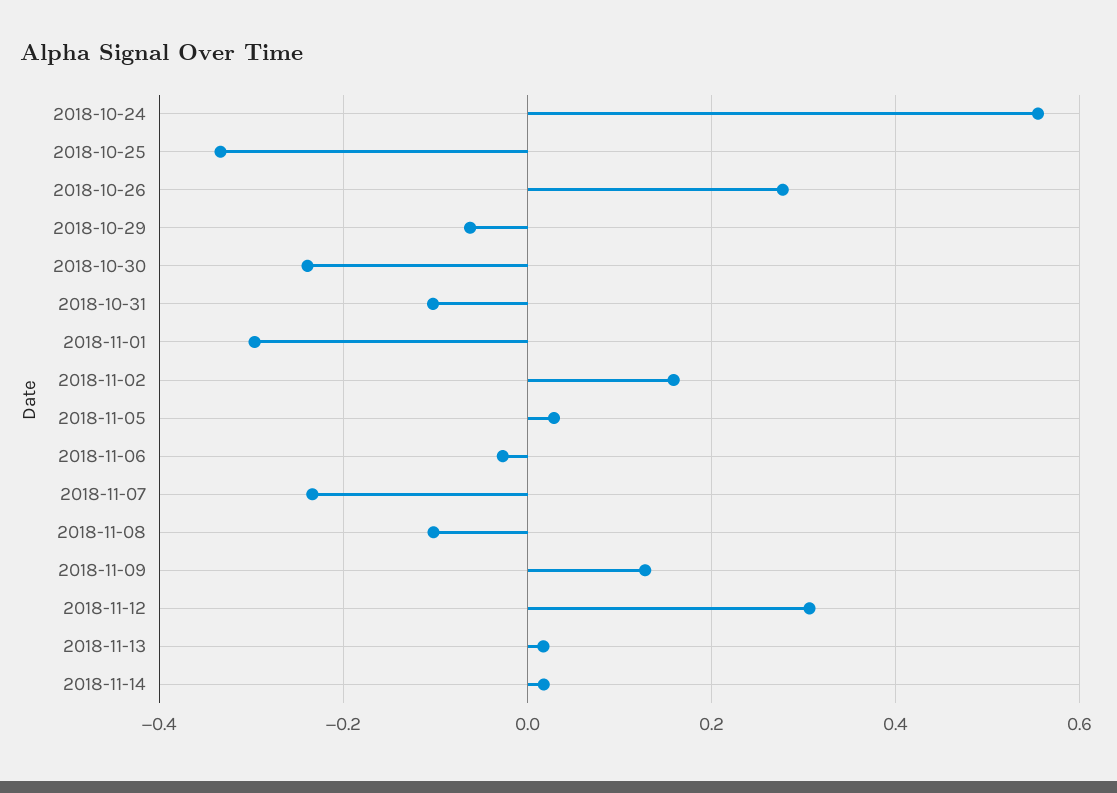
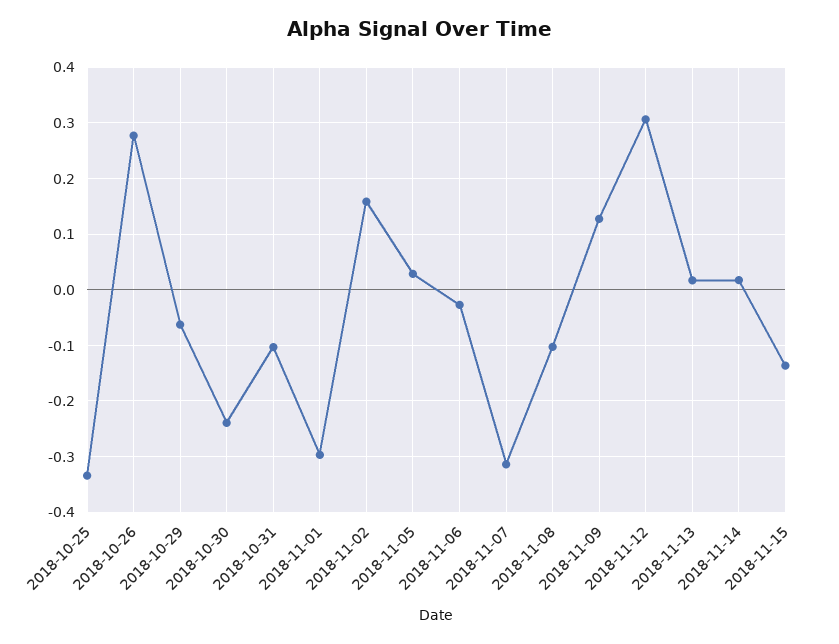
2018-10-24: 0.56 -> none
2018-11-07: -0.24 -> -0.32
2018-11-15: none -> -0.14

